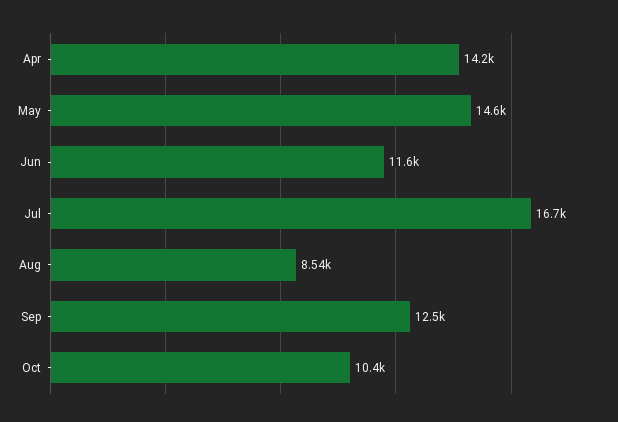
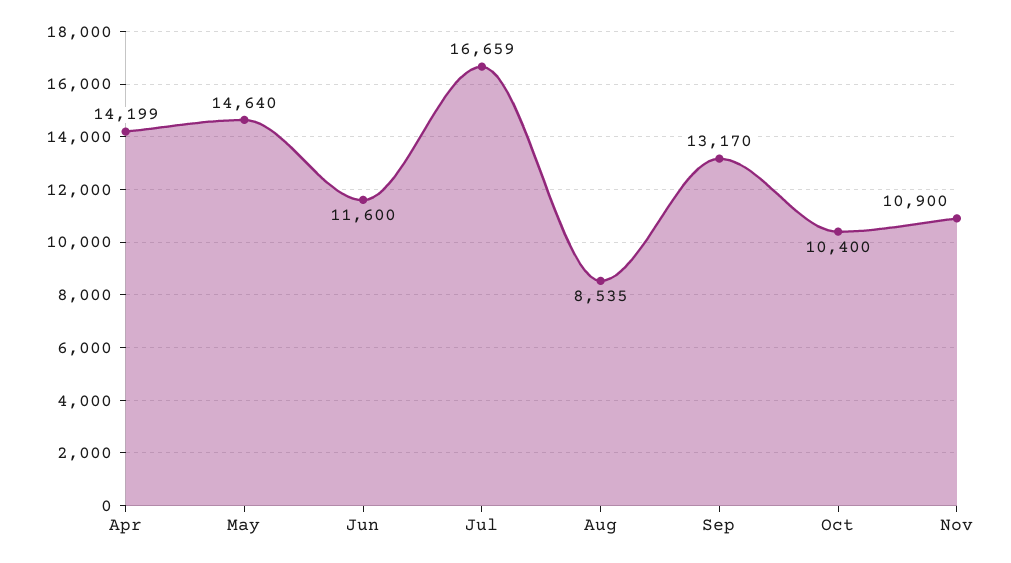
Sep: 12500 -> 13170
Nov: none -> 10900

